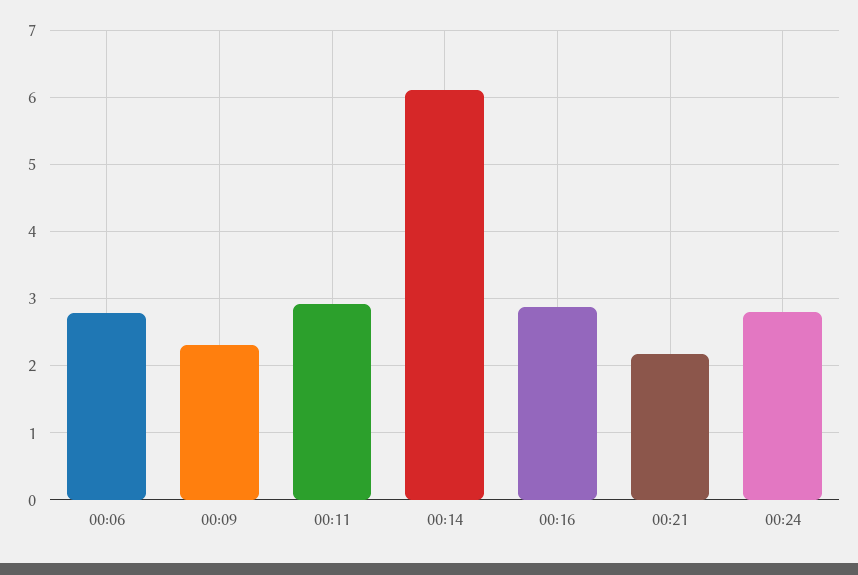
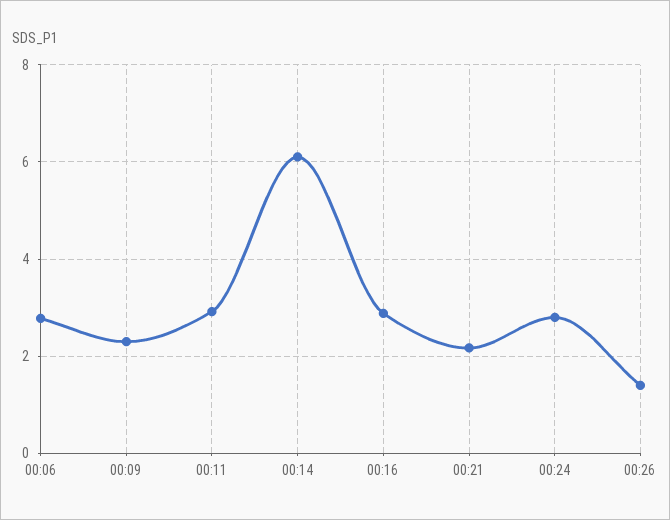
00:26: none -> 1.4

